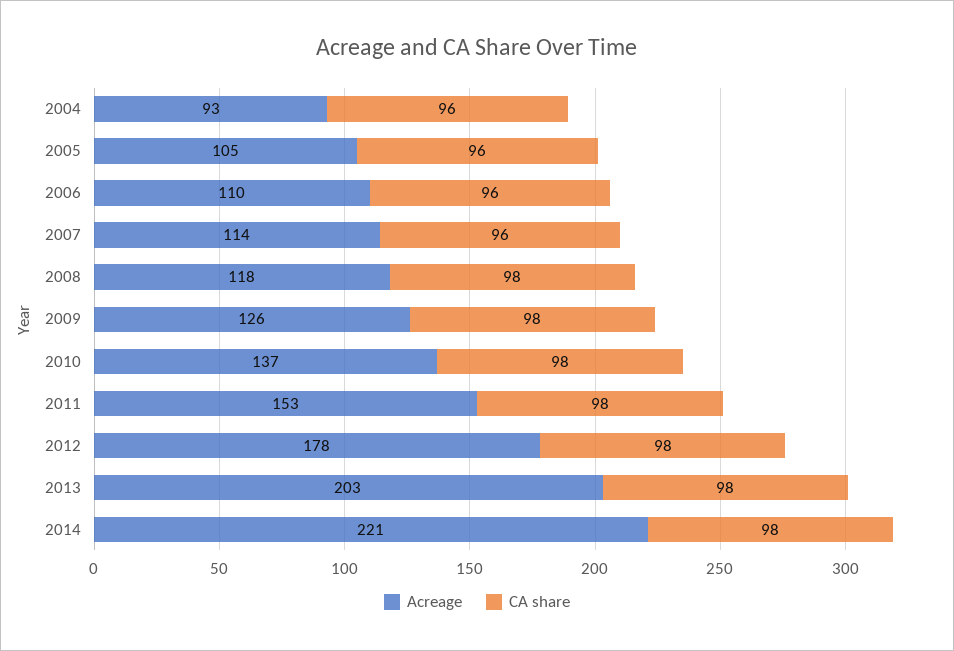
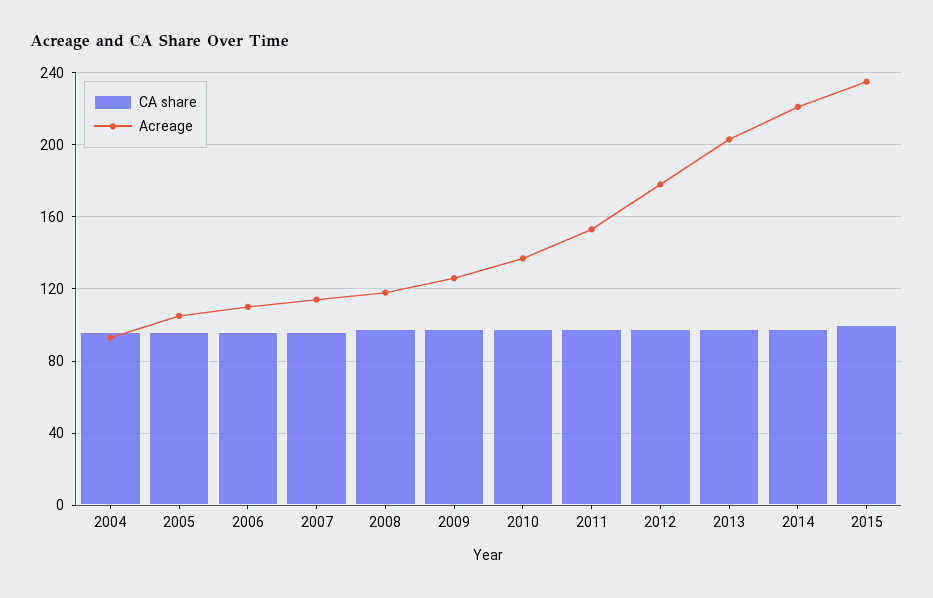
CA share, 2015: none -> 100
Acreage, 2015: none -> 235

